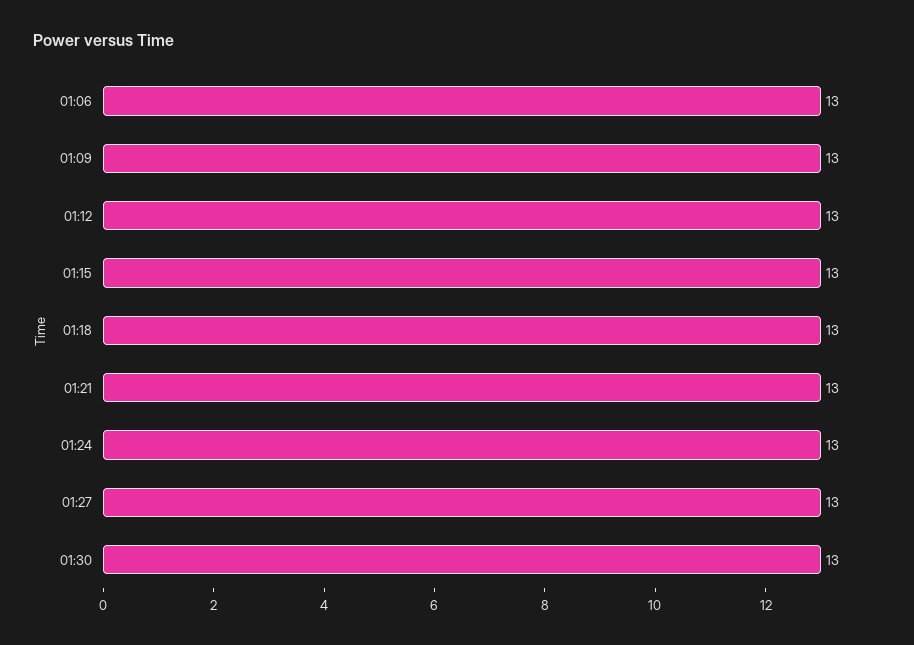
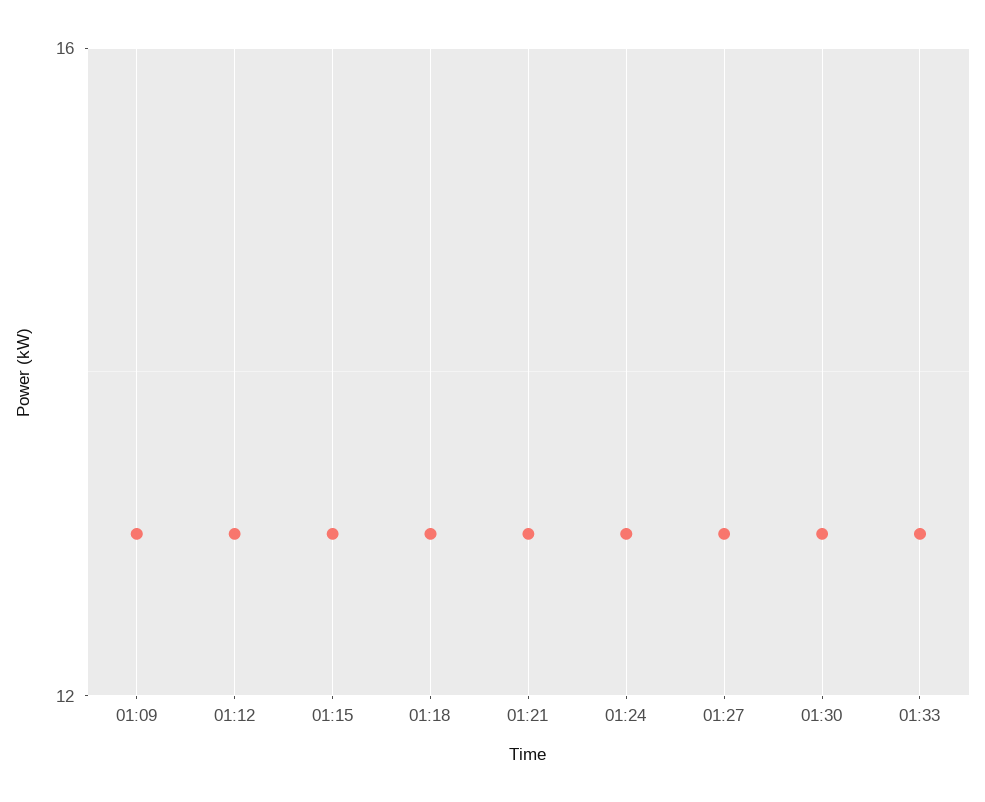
01:06: 13 -> none
01:33: none -> 13

